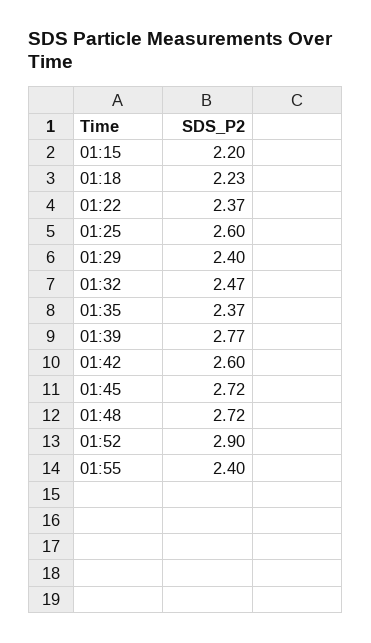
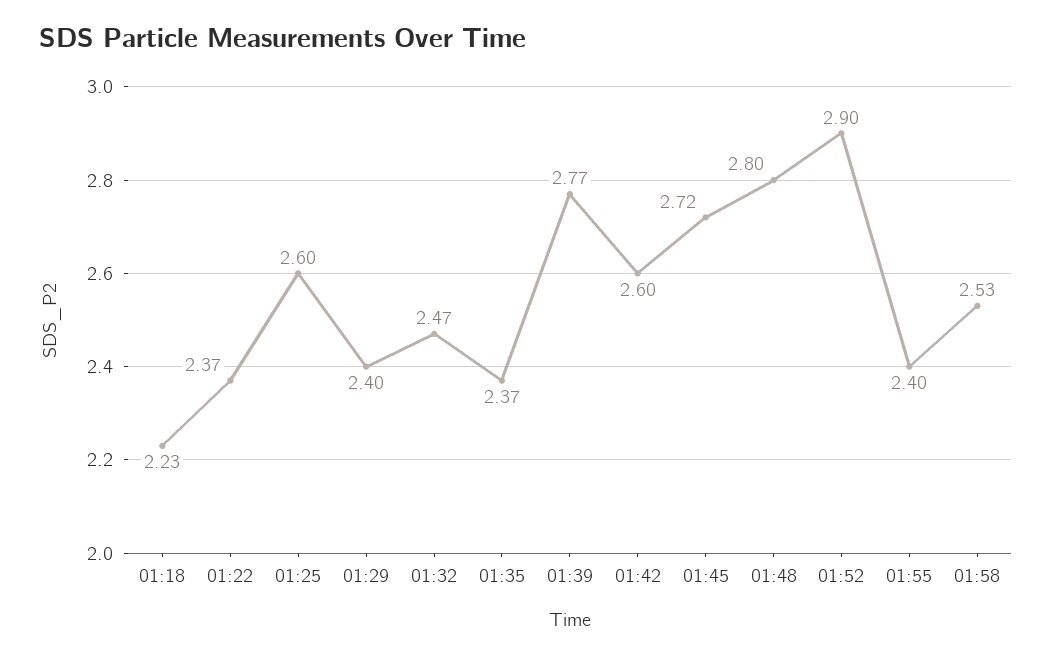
01:15: 2.2 -> none
01:48: 2.72 -> 2.8
01:58: none -> 2.53

